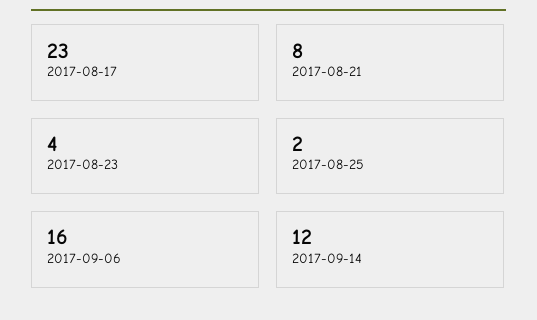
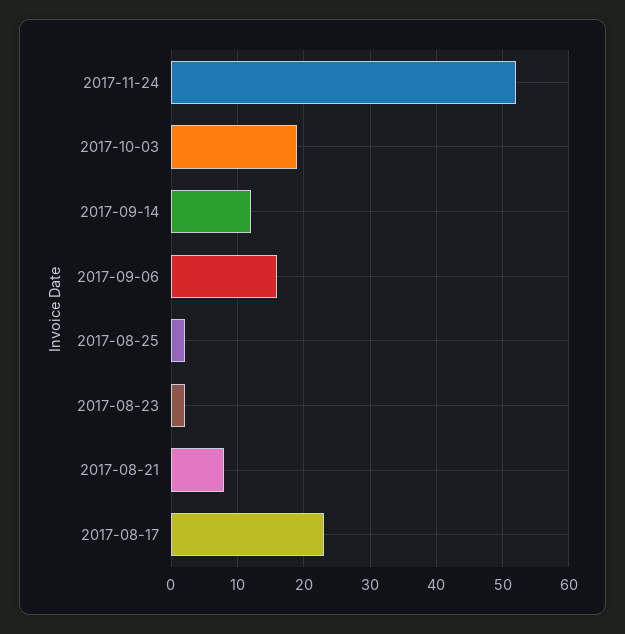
2017-08-23: 4 -> 2
2017-11-24: none -> 52
2017-10-03: none -> 19

